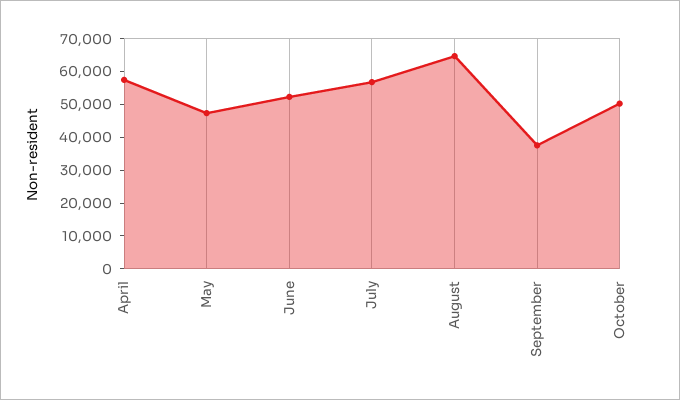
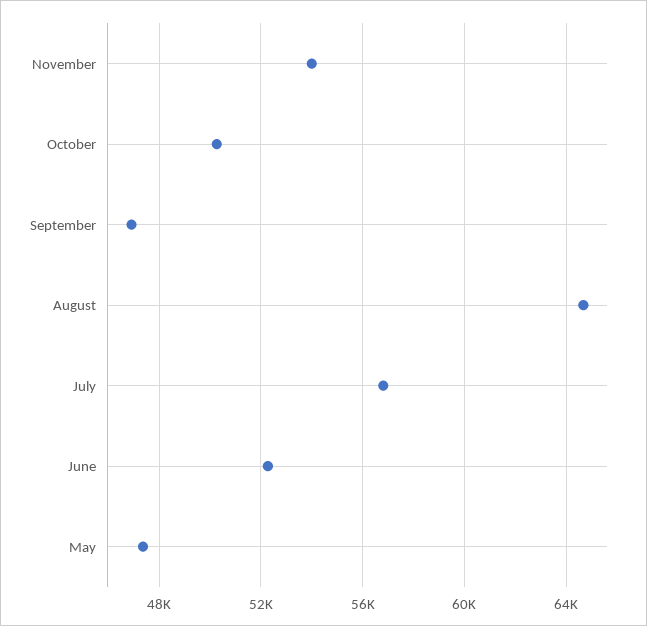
April: 57500 -> none
September: 37500 -> 47000
November: none -> 54000

